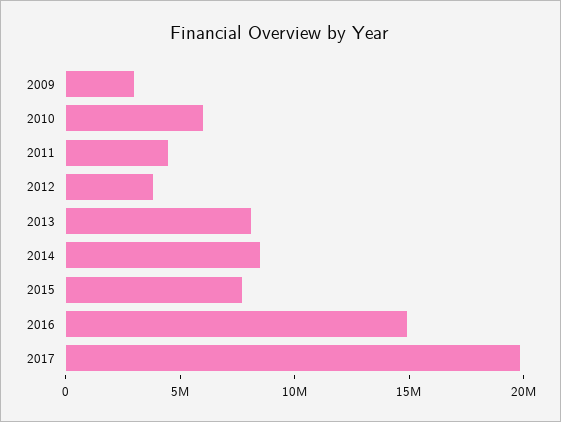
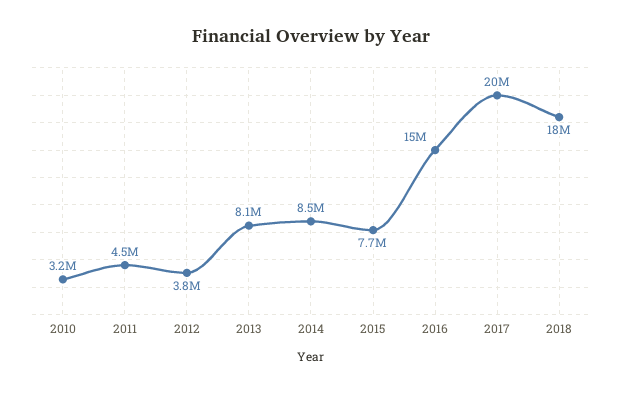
2009: 3000000 -> none
2010: 6000000 -> 3200000
2018: none -> 18000000

